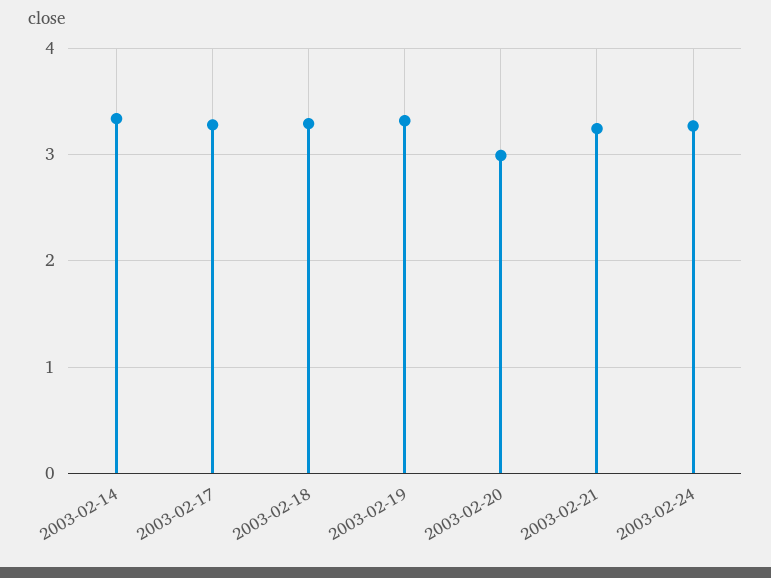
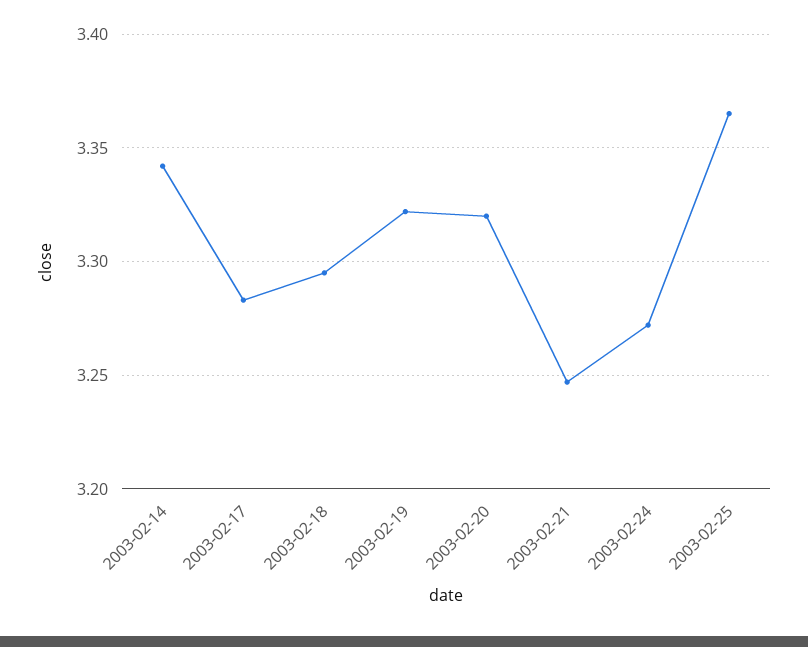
2003-02-20: 3 -> 3.32
2003-02-25: none -> 3.365

